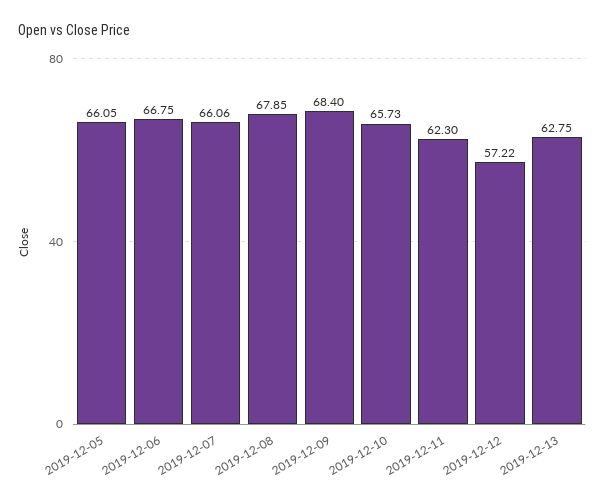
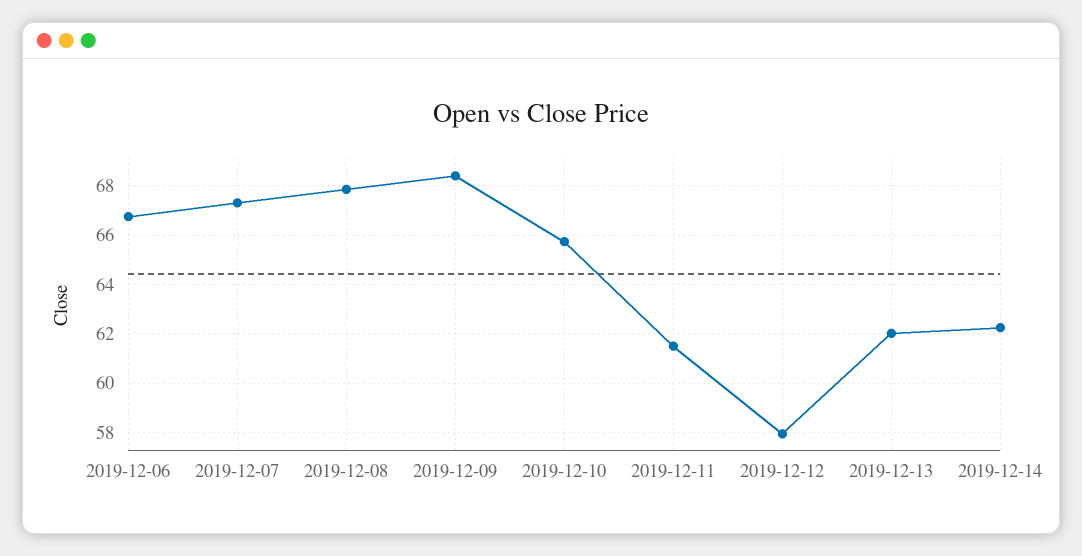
2019-12-05: 66.05 -> none
2019-12-07: 66.06 -> 67.25
2019-12-11: 62.3 -> 61.5
2019-12-12: 57.22 -> 58
2019-12-13: 62.75 -> 62
2019-12-14: none -> 62.25

